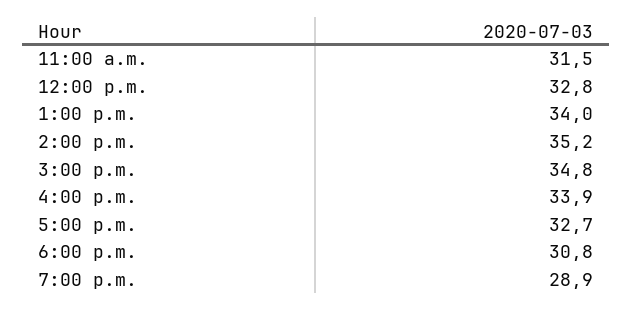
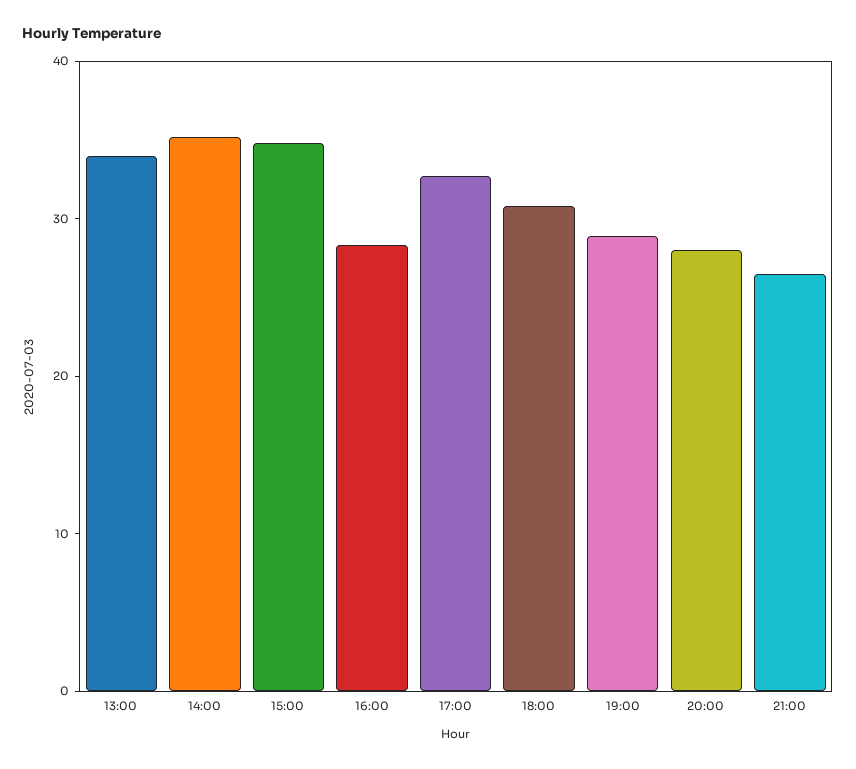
11:00 a.m.: 31.5 -> none
12:00 p.m.: 32.8 -> none
4:00 p.m.: 33.9 -> 28
20:00: none -> 28
21:00: none -> 26

